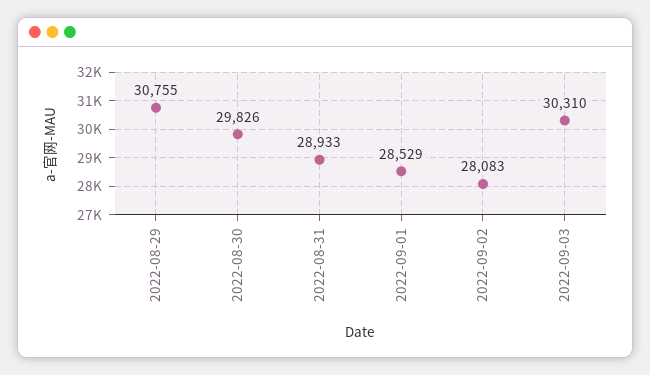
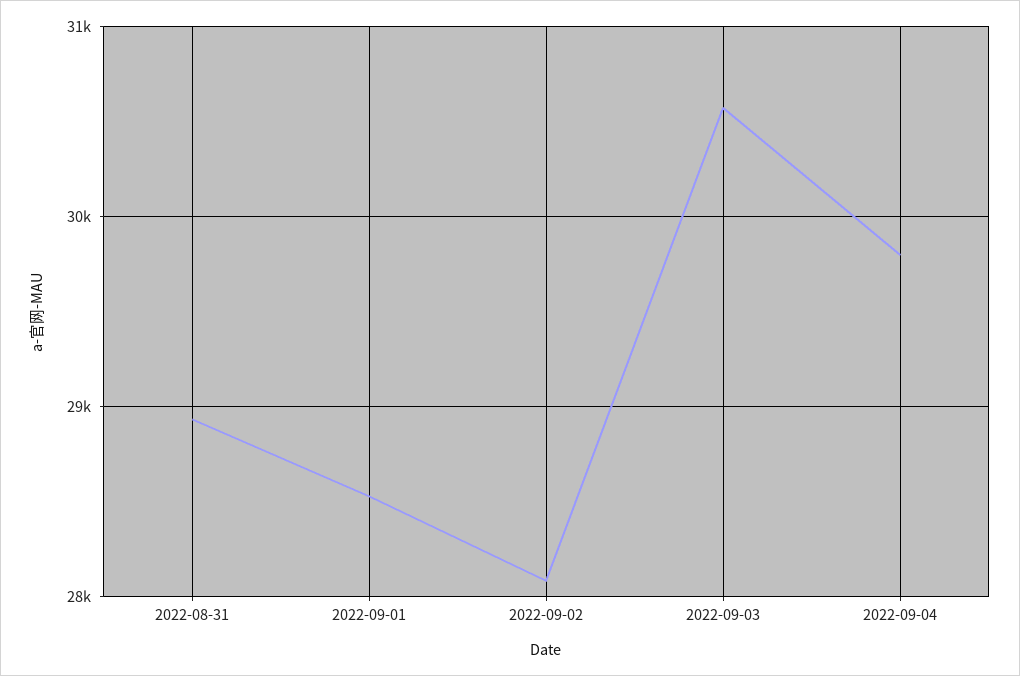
2022-08-29: 30755 -> none
2022-08-30: 29826 -> none
2022-09-03: 30310 -> 30600
2022-09-04: none -> 29800

